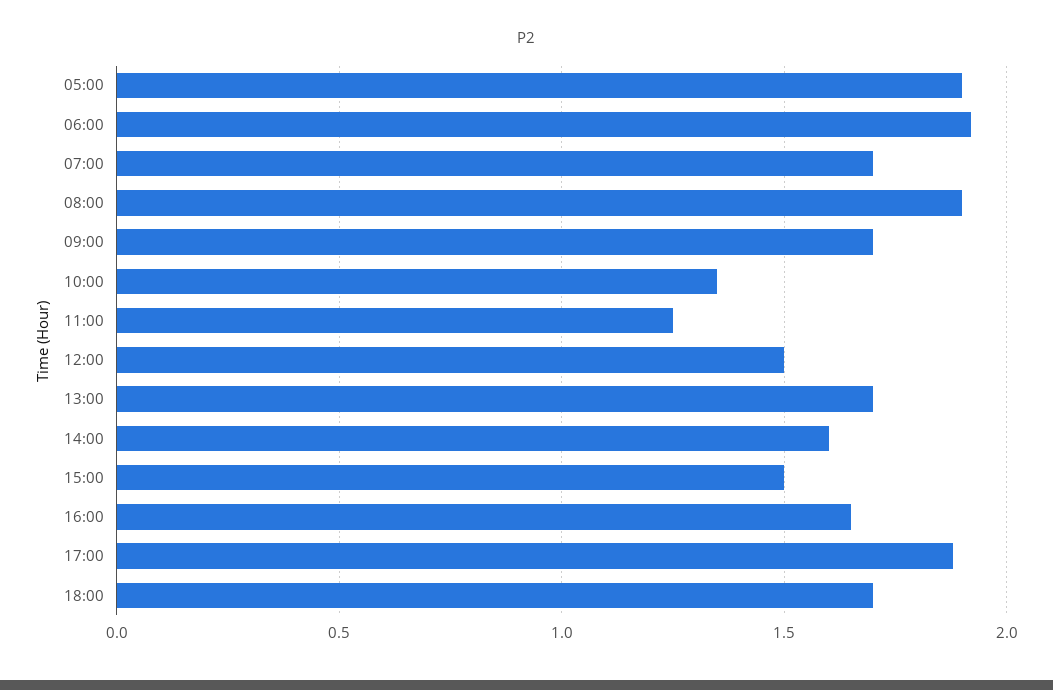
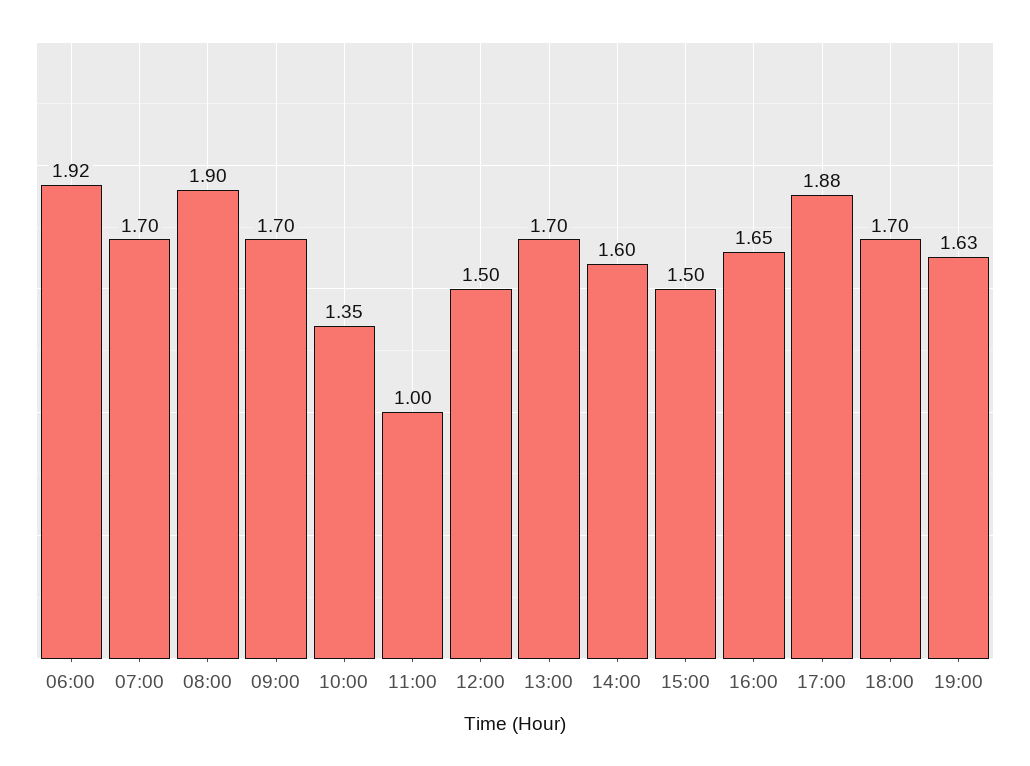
05:00: 1.9 -> none
11:00: 1.25 -> 1
19:00: none -> 1.63

